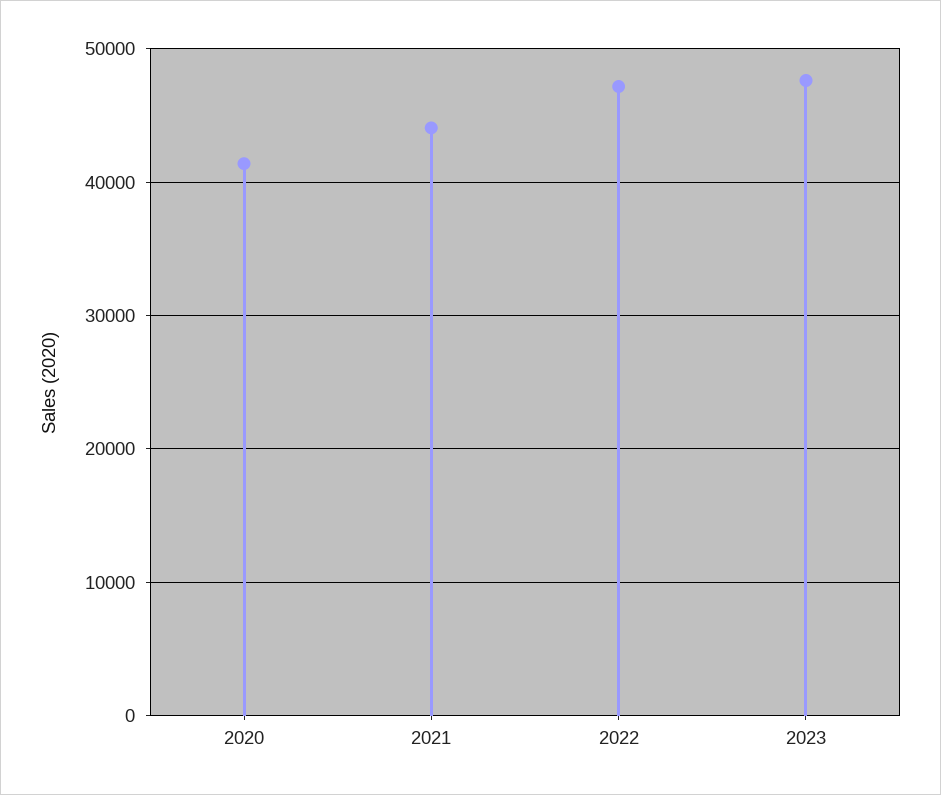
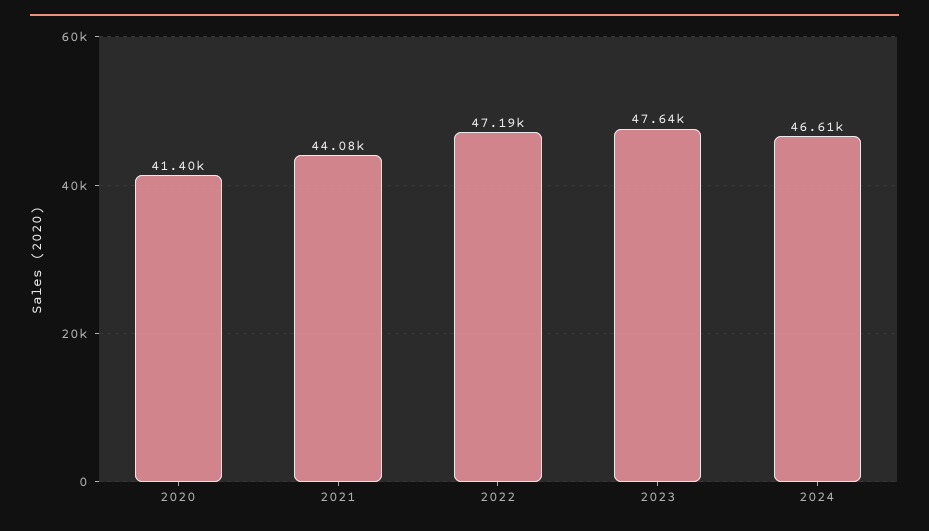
2024: none -> 46610

